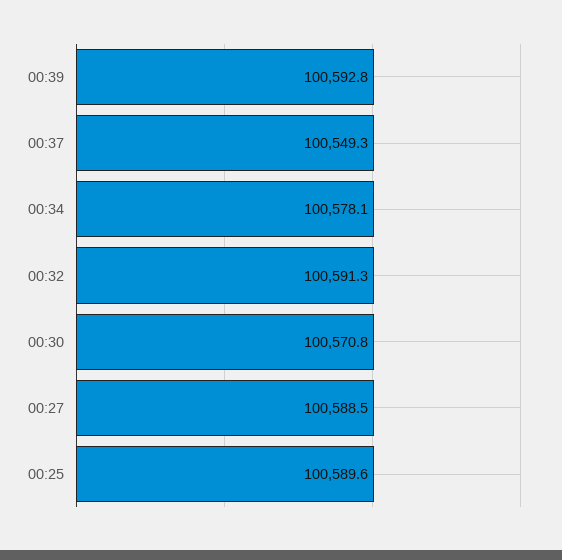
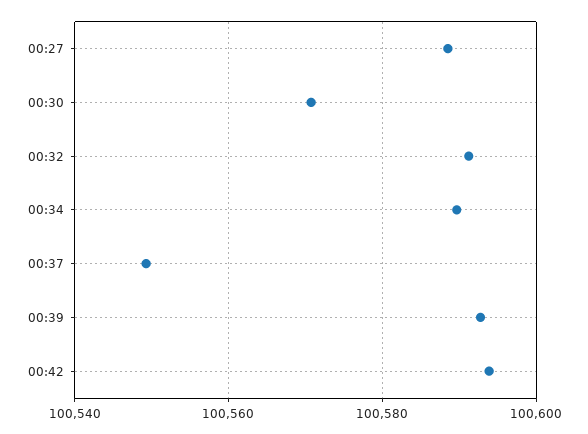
00:34: 100578.1 -> 100590
00:25: 100589.6 -> none
00:42: none -> 100594

